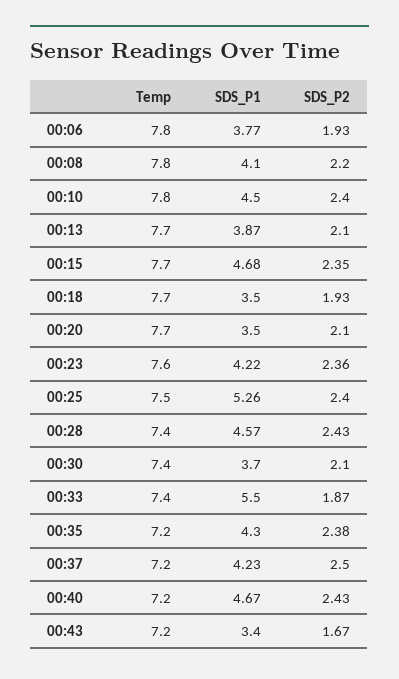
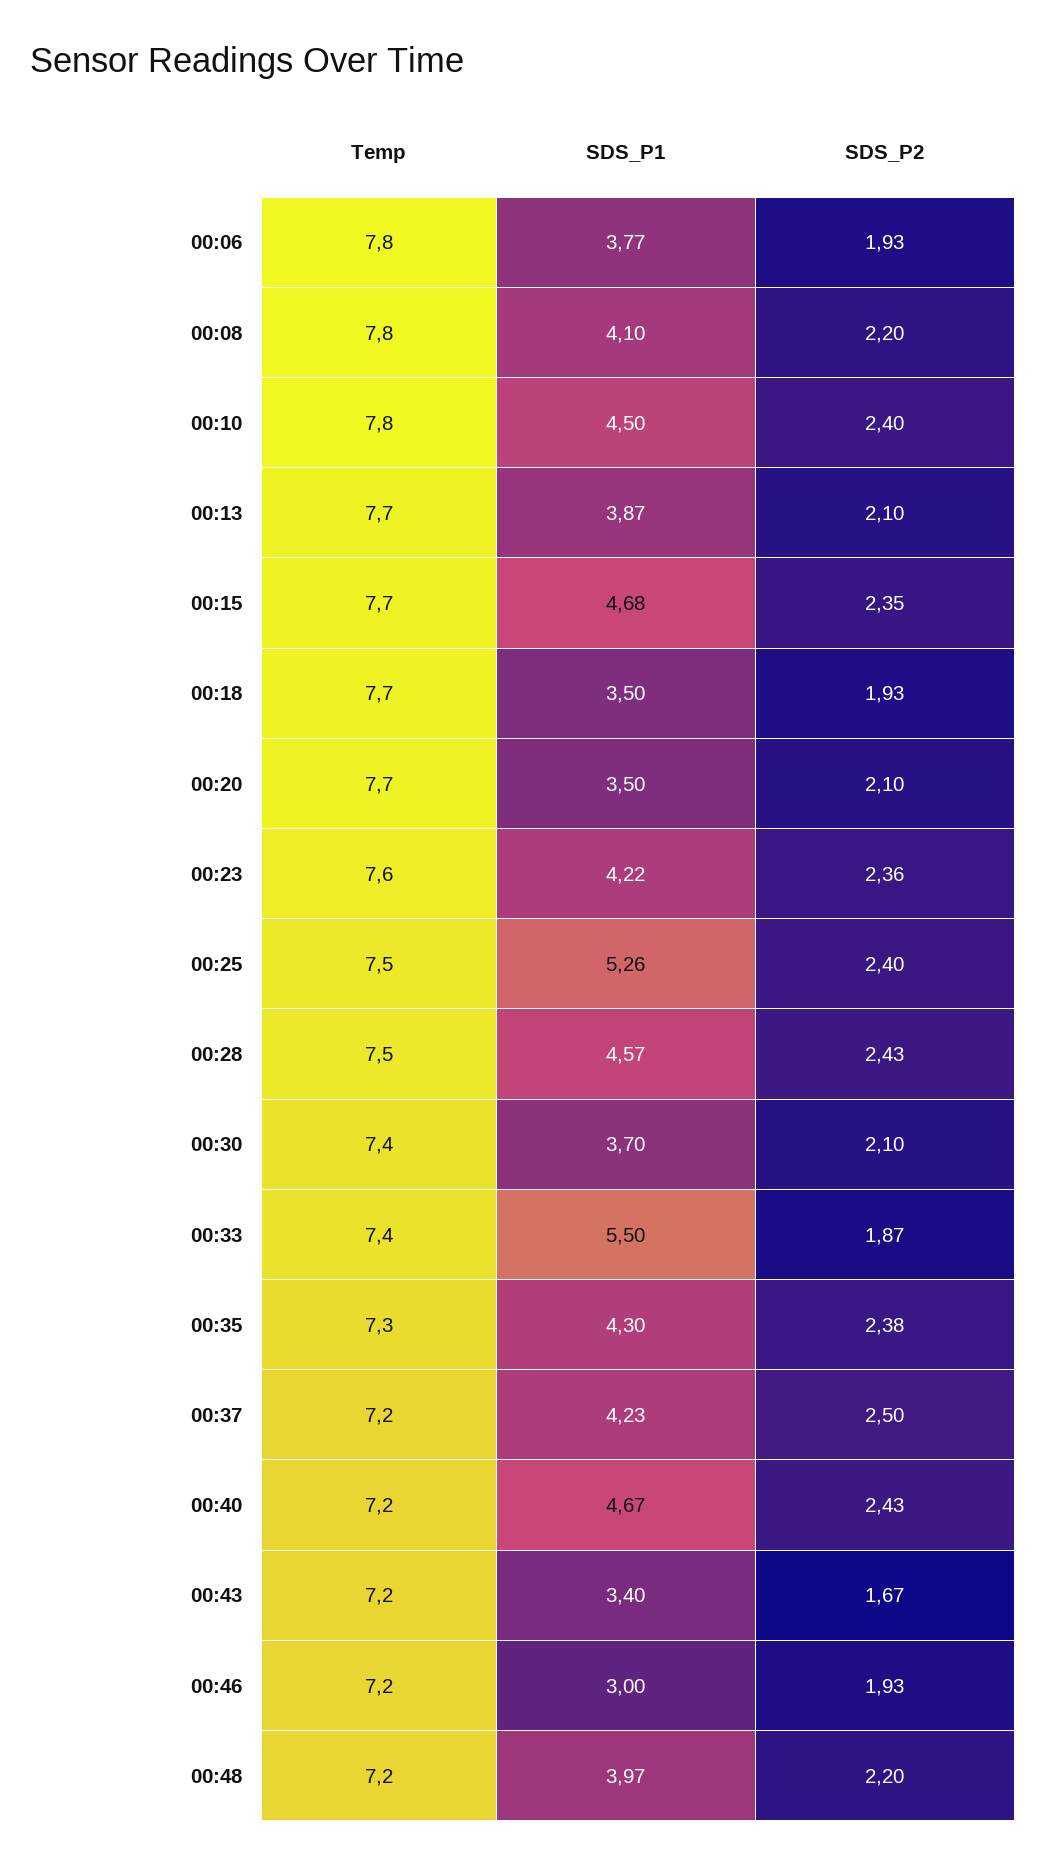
Temp, 00:28: 7.4 -> 7.5
Temp, 00:35: 7.2 -> 7.3
Temp, 00:46: none -> 7.2
SDS_P1, 00:46: none -> 3
SDS_P2, 00:46: none -> 1.93
Temp, 00:48: none -> 7.2
SDS_P1, 00:48: none -> 3.97
SDS_P2, 00:48: none -> 2.2

